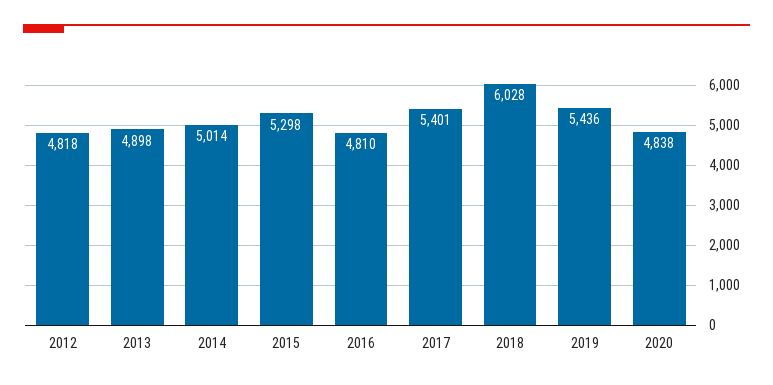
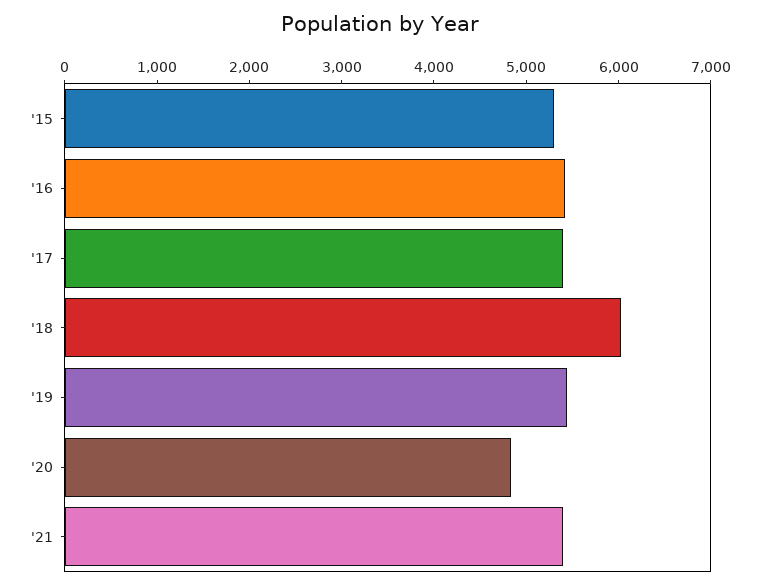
2012: 4818 -> none
2013: 4898 -> none
2014: 5014 -> none
2016: 4810 -> 5400
'21: none -> 5400

